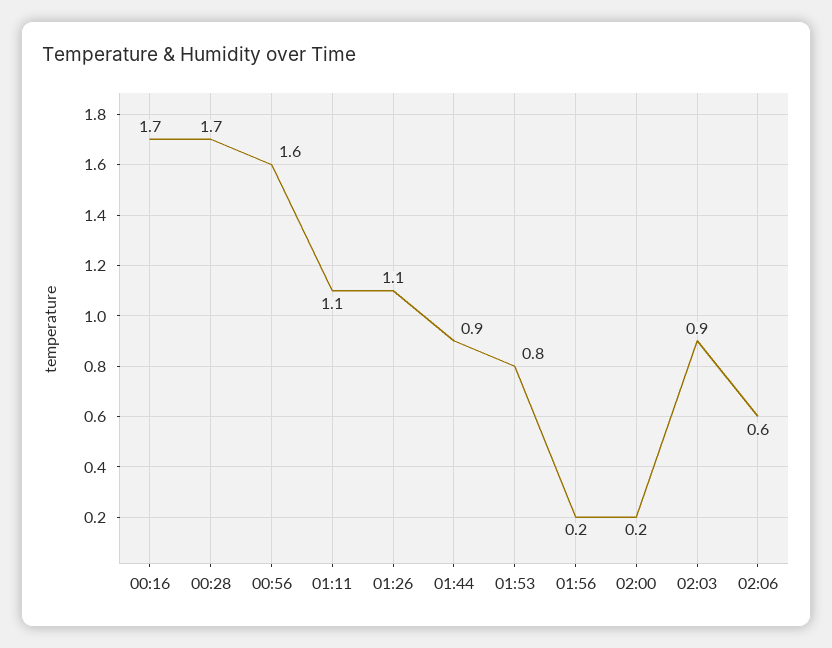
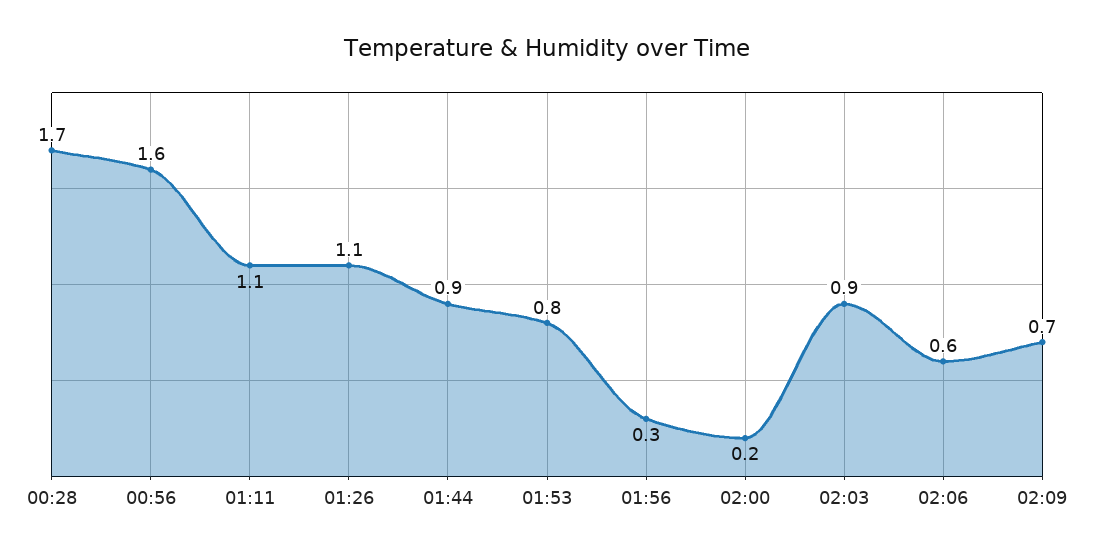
00:16: 1.7 -> none
01:56: 0.2 -> 0.3
02:09: none -> 0.7

